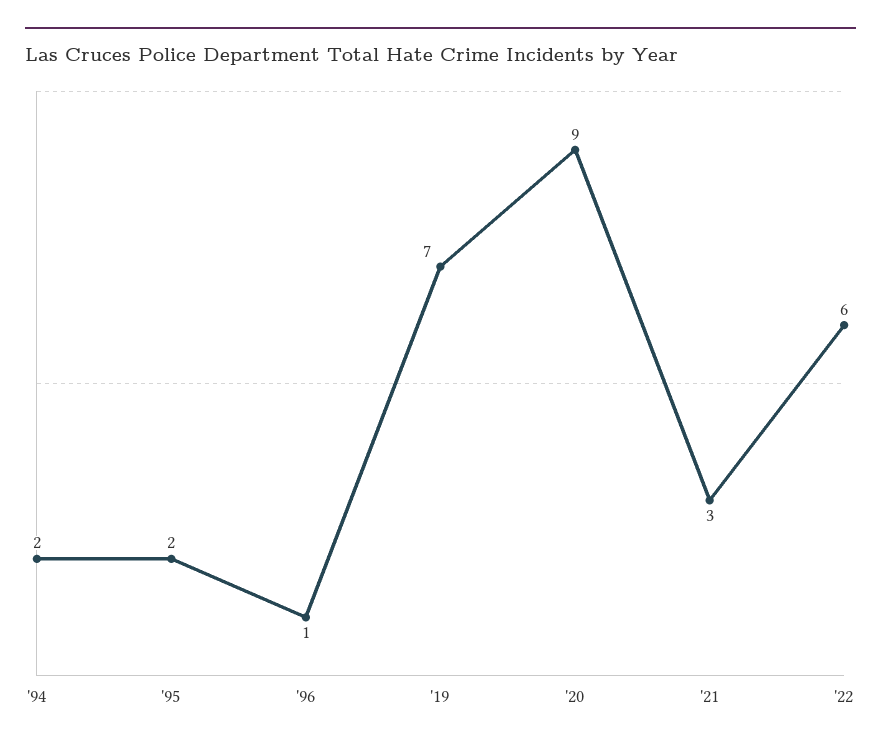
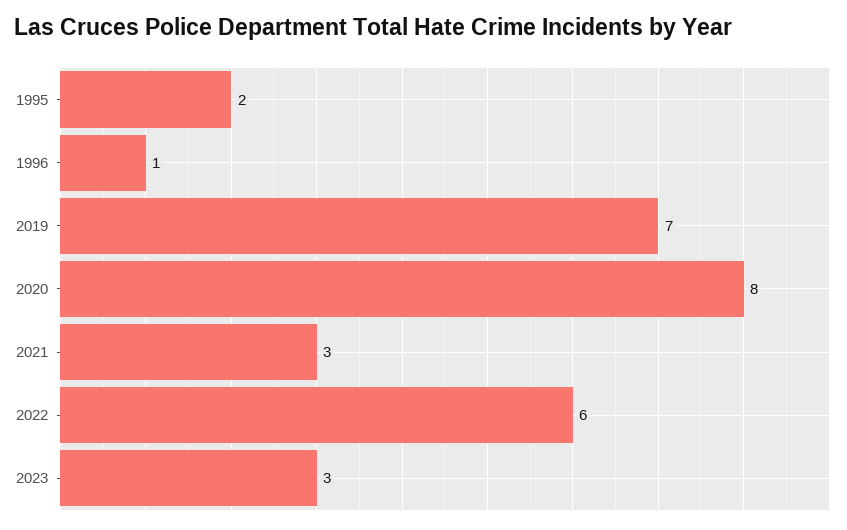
'94: 2 -> none
'20: 9 -> 8
2023: none -> 3

